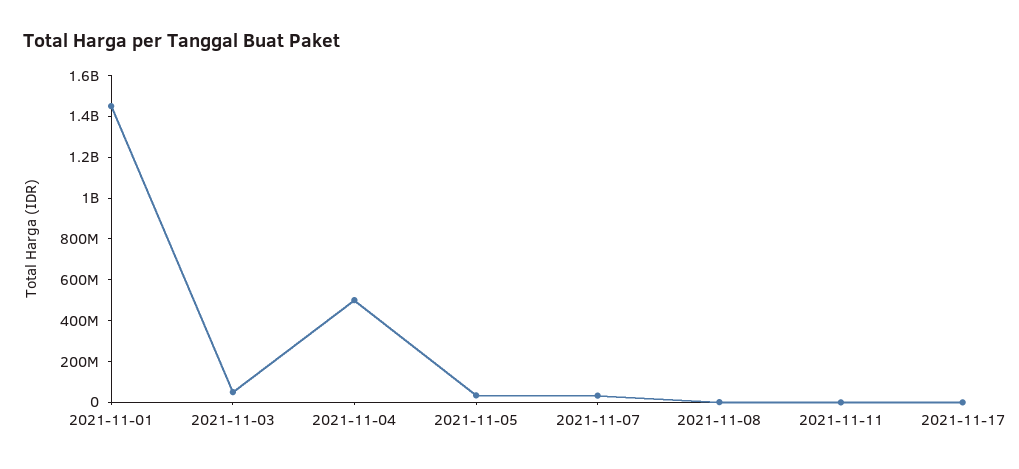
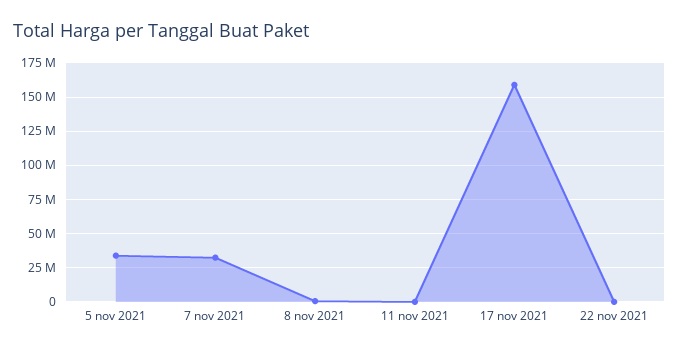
2021-11-01: 1450000000 -> none
2021-11-03: 50000000 -> none
2021-11-04: 500000000 -> none
2021-11-17: 0 -> 160000000
22 nov 2021: none -> 0

